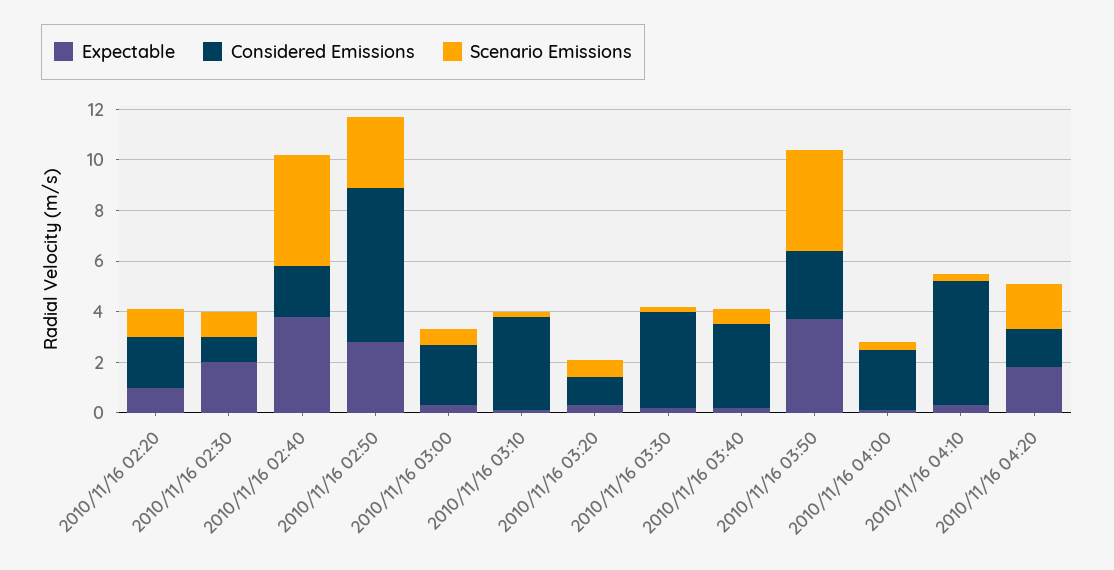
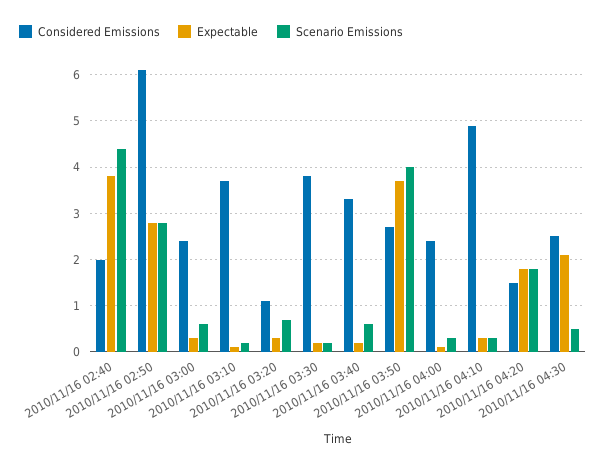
Expectable, 2010/11/16 02:20: 1 -> none
Considered Emissions, 2010/11/16 02:20: 2 -> none
Scenario Emissions, 2010/11/16 02:20: 1 -> none
Expectable, 2010/11/16 02:30: 2 -> none
Considered Emissions, 2010/11/16 02:30: 1 -> none
Scenario Emissions, 2010/11/16 02:30: 1 -> none
Considered Emissions, 2010/11/16 04:30: none -> 2.5
Expectable, 2010/11/16 04:30: none -> 2
Scenario Emissions, 2010/11/16 04:30: none -> 0.5

